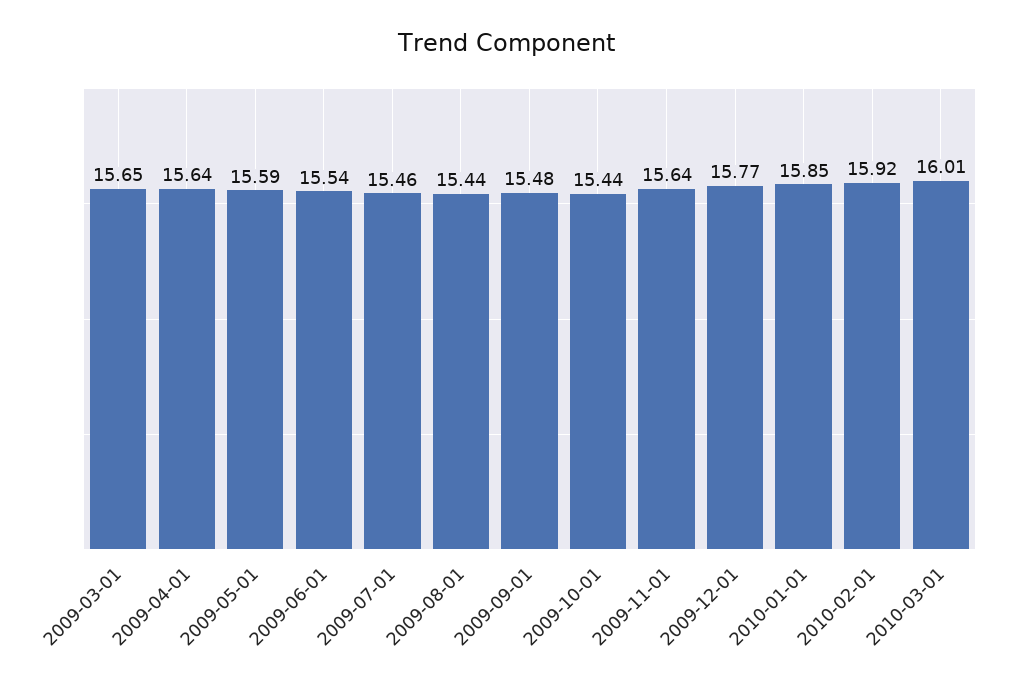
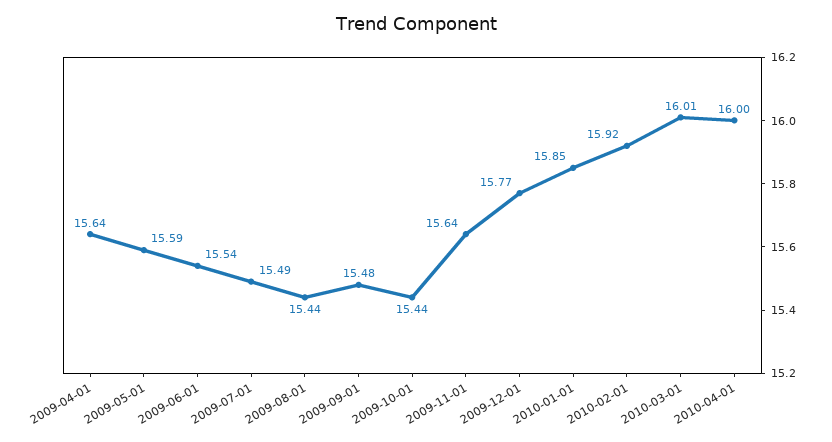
2009-03-01: 15.65 -> none
2009-07-01: 15.46 -> 15.49
2010-04-01: none -> 16

